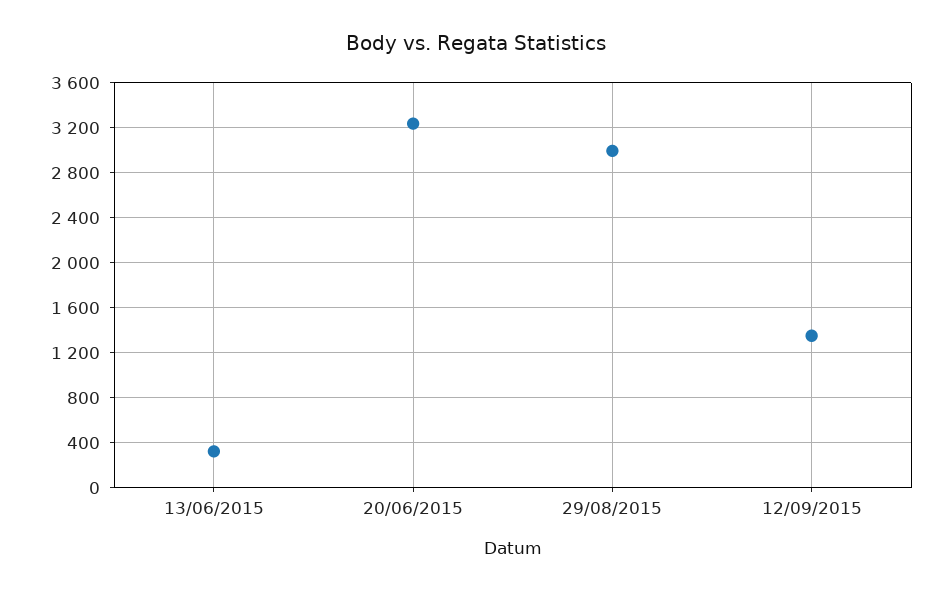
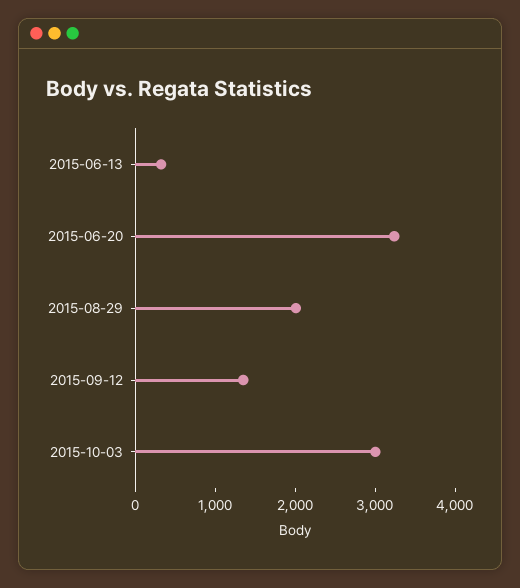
29/08/2015: 3000 -> 2000
2015-10-03: none -> 3000

